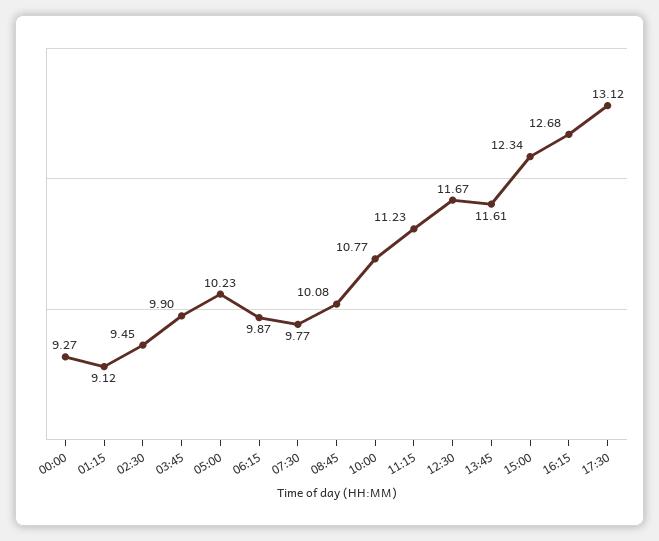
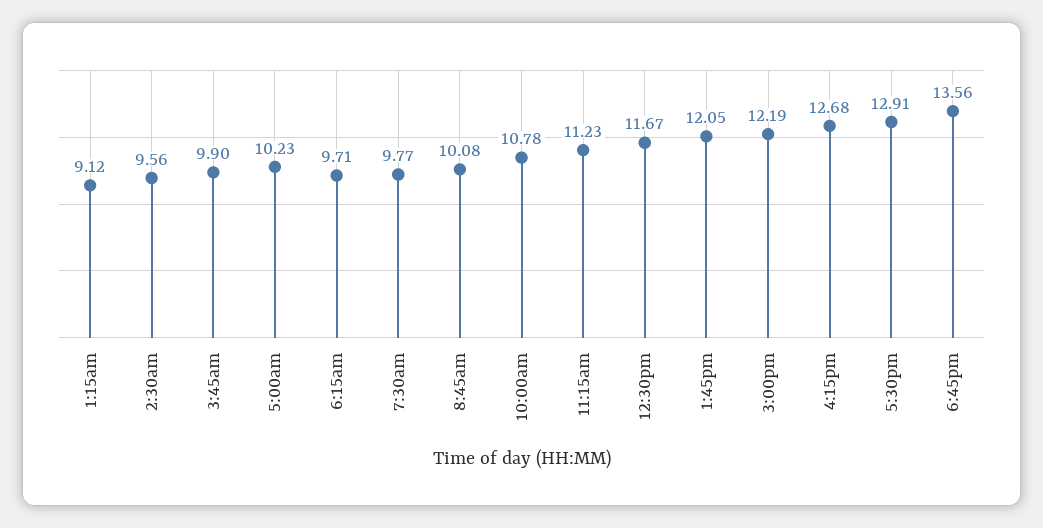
00:00: 9.27 -> none
02:30: 9.45 -> 9.56
06:15: 9.87 -> 9.71
10:00: 10.77 -> 10.78
13:45: 11.61 -> 12.05
15:00: 12.34 -> 12.19
17:30: 13.12 -> 12.91
6:45pm: none -> 13.56

